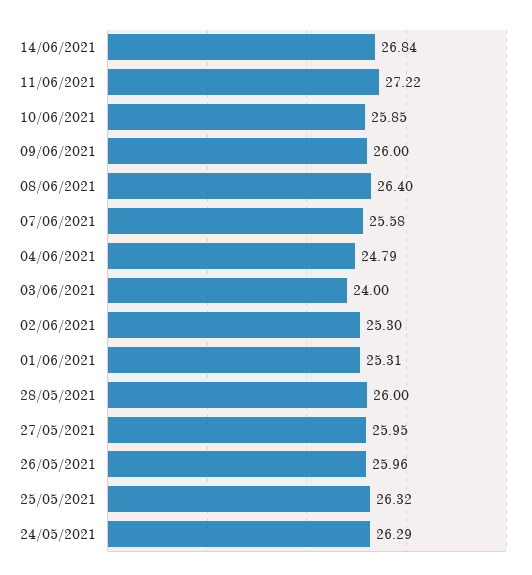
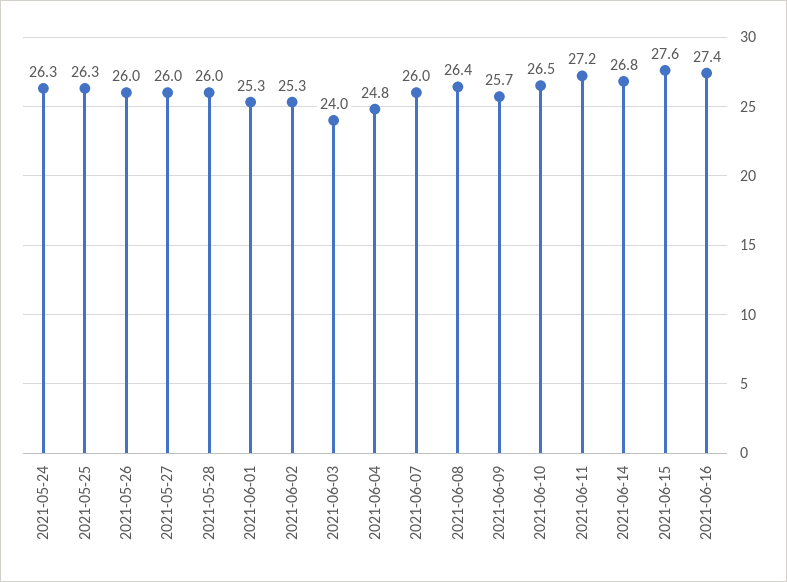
10/06/2021: 25.85 -> 26.5
09/06/2021: 26 -> 25.7
07/06/2021: 25.58 -> 26
2021-06-15: none -> 27.6
2021-06-16: none -> 27.4

